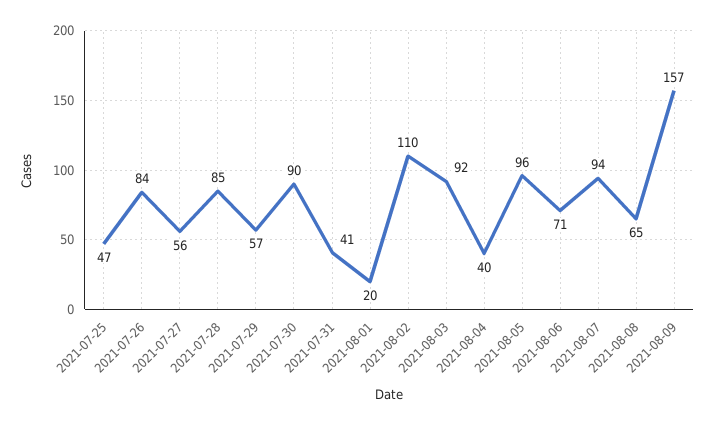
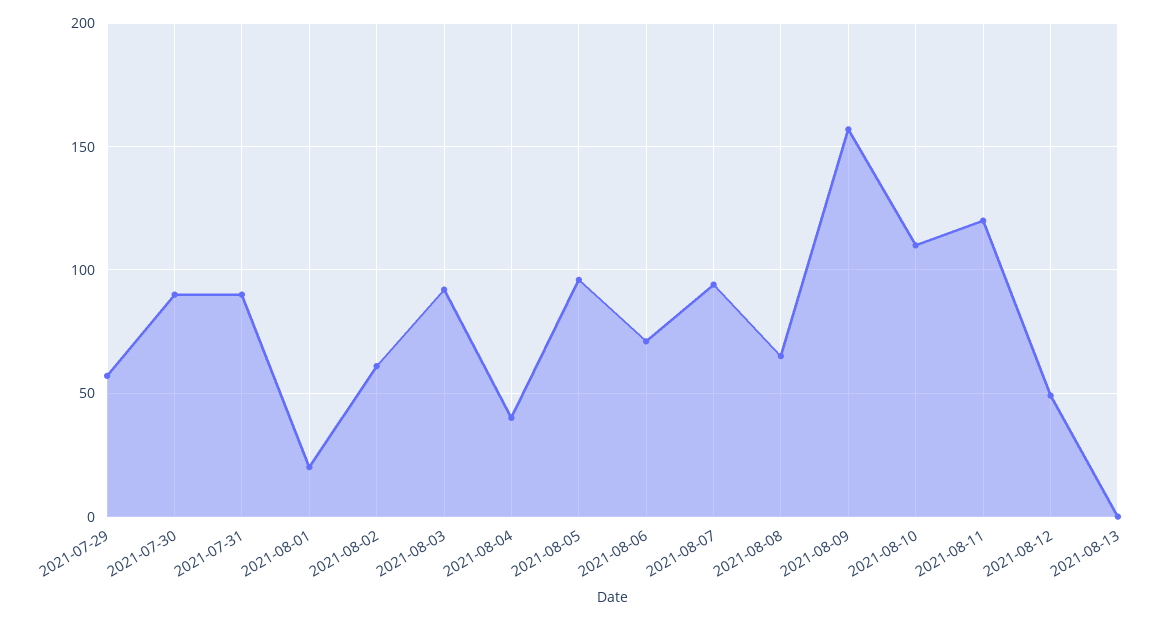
2021-07-25: 47 -> none
2021-07-26: 84 -> none
2021-07-27: 56 -> none
2021-07-28: 85 -> none
2021-07-31: 41 -> 90
2021-08-02: 110 -> 60
2021-08-10: none -> 110
2021-08-11: none -> 120
2021-08-12: none -> 50
2021-08-13: none -> 0

